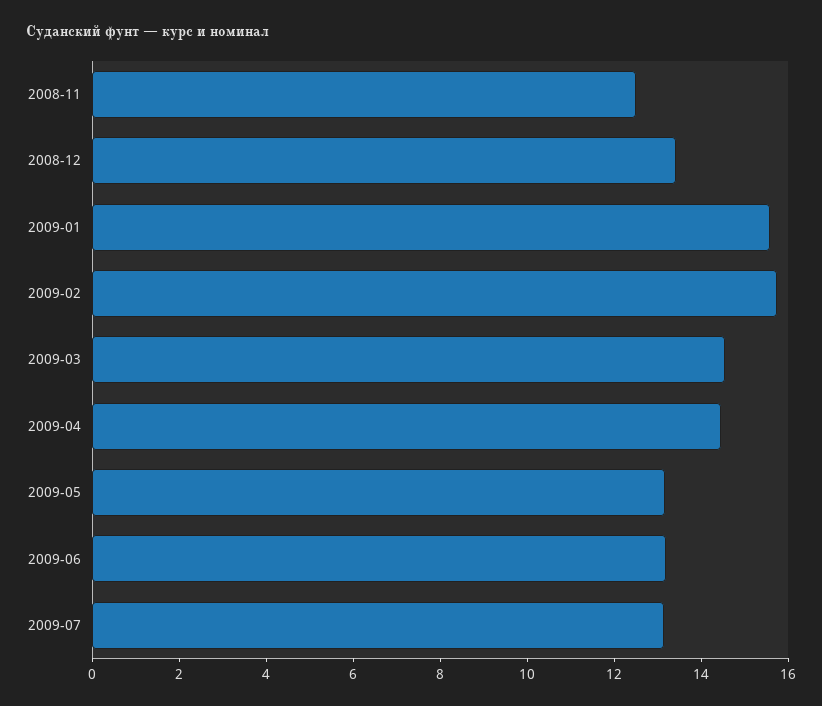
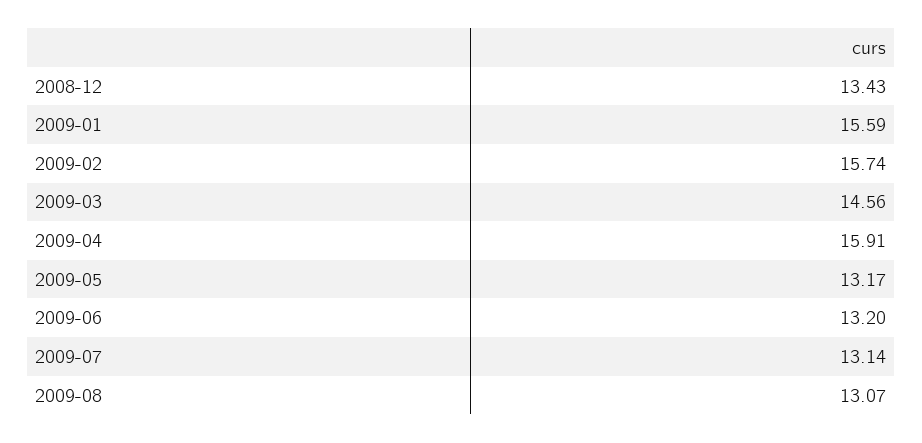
2008-11: 12.5 -> none
2009-04: 14.5 -> 15.91
2009-08: none -> 13.07

